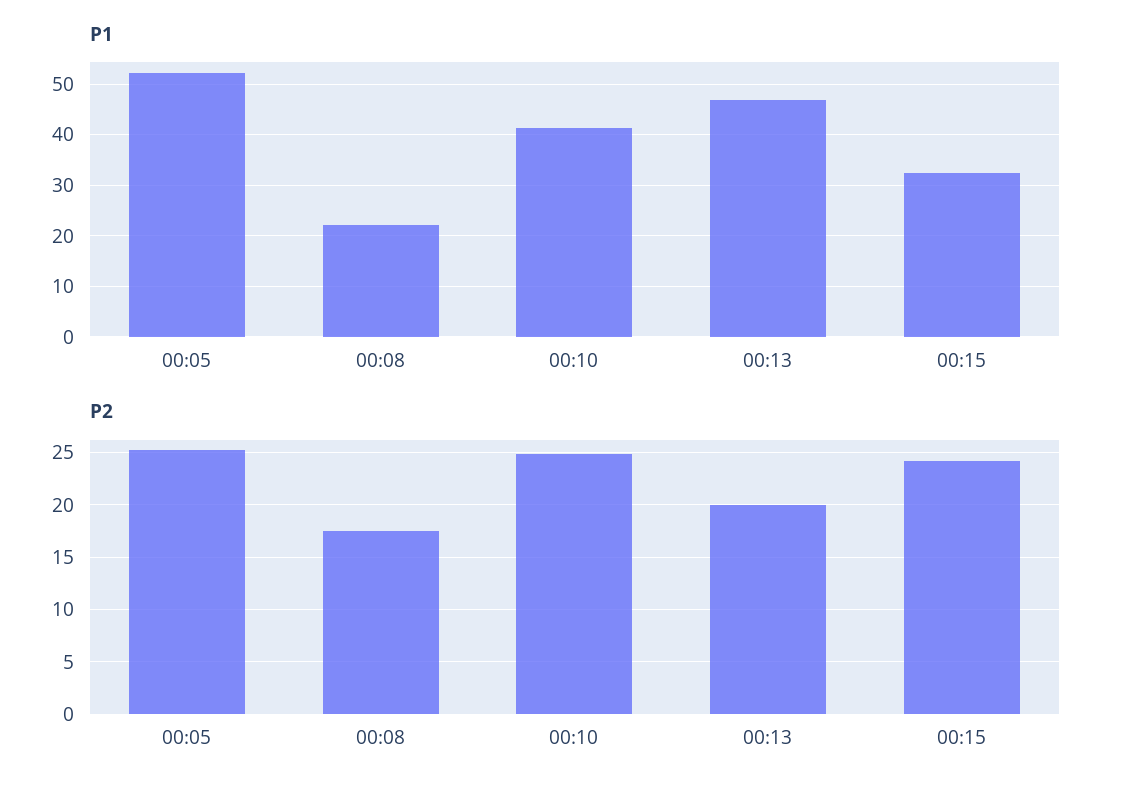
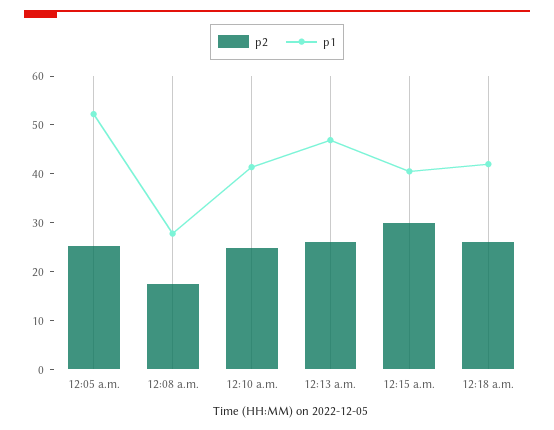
P1, 00:08: 22 -> 28
P1, 00:15: 32 -> 40
P2, 00:13: 20 -> 26
P2, 00:15: 24 -> 30
P2, 12:18 a.m.: none -> 26
P1, 12:18 a.m.: none -> 42

